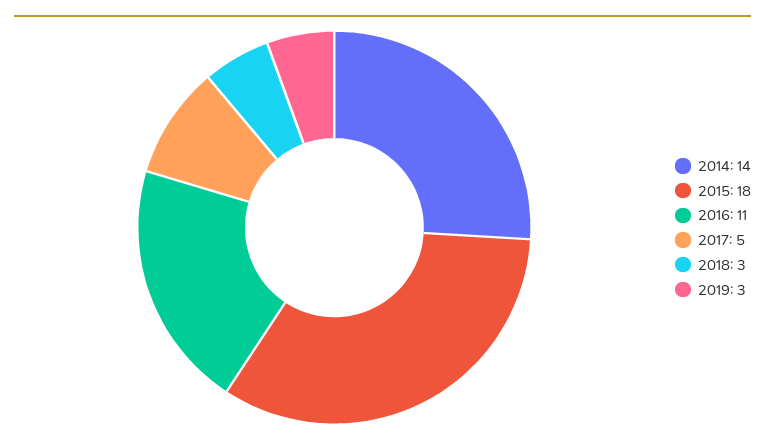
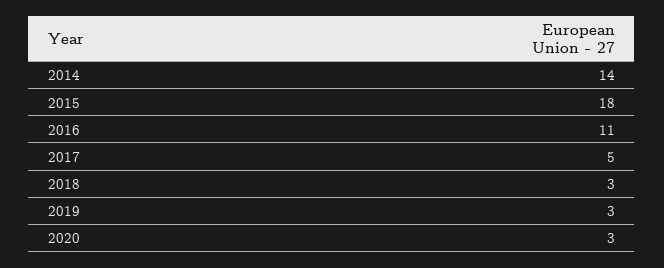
2020: none -> 3

